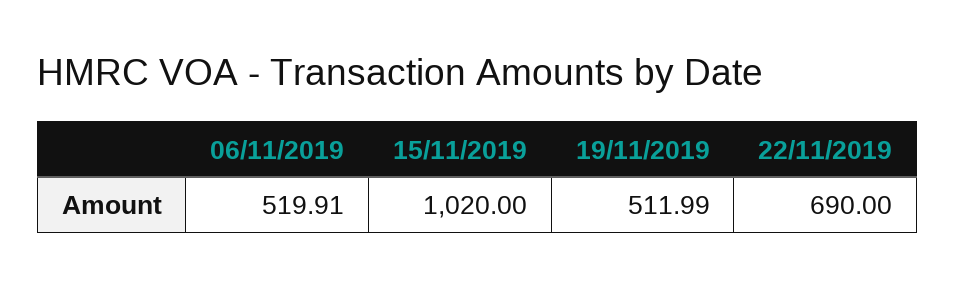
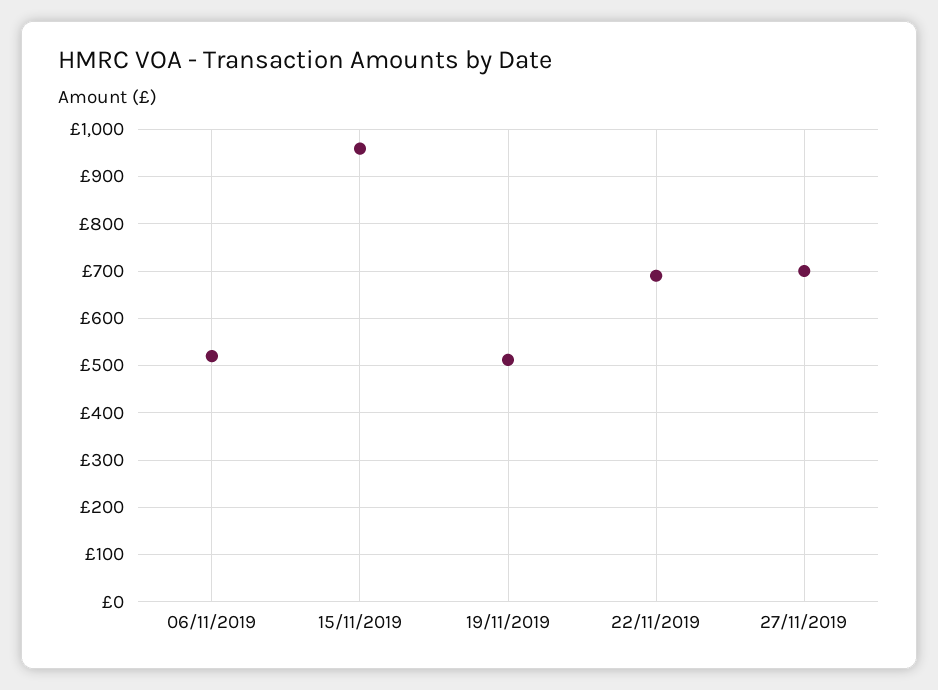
15/11/2019: 1020 -> 960
27/11/2019: none -> 700

